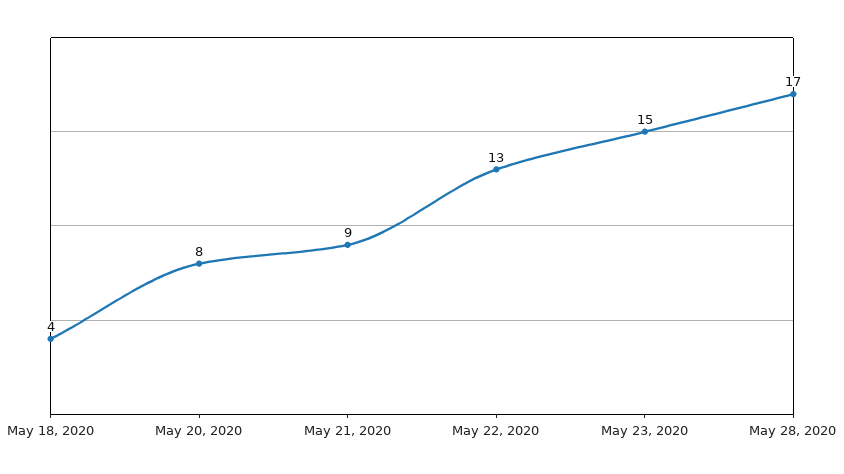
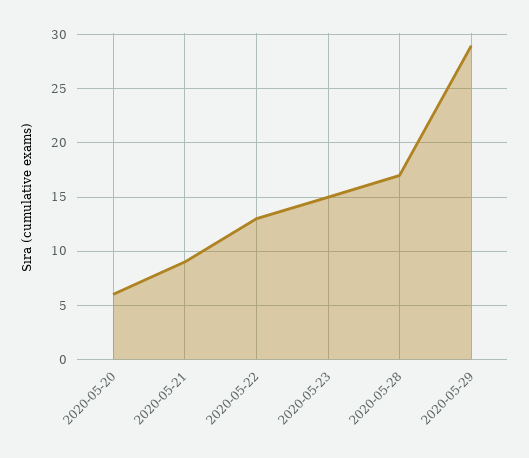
May 18, 2020: 4 -> none
May 20, 2020: 8 -> 6
2020-05-29: none -> 29

